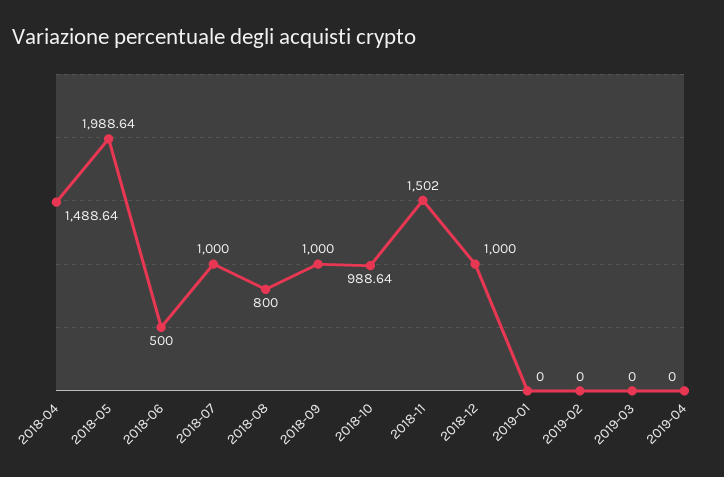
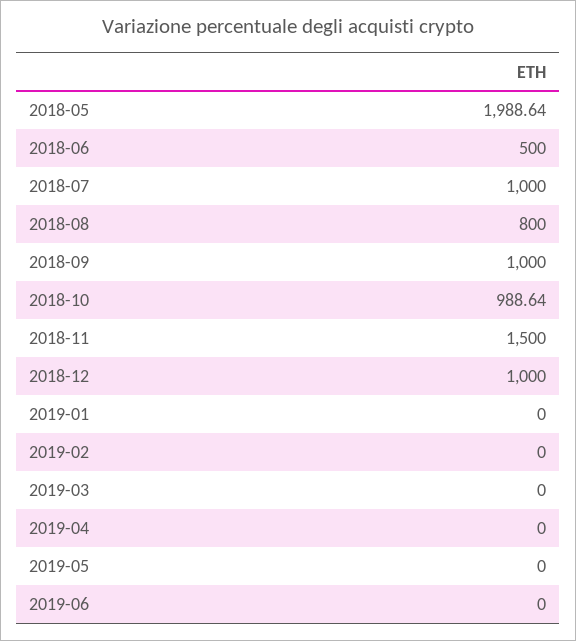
2018-04: 1488.64 -> none
2018-11: 1502 -> 1500
2019-05: none -> 0
2019-06: none -> 0

